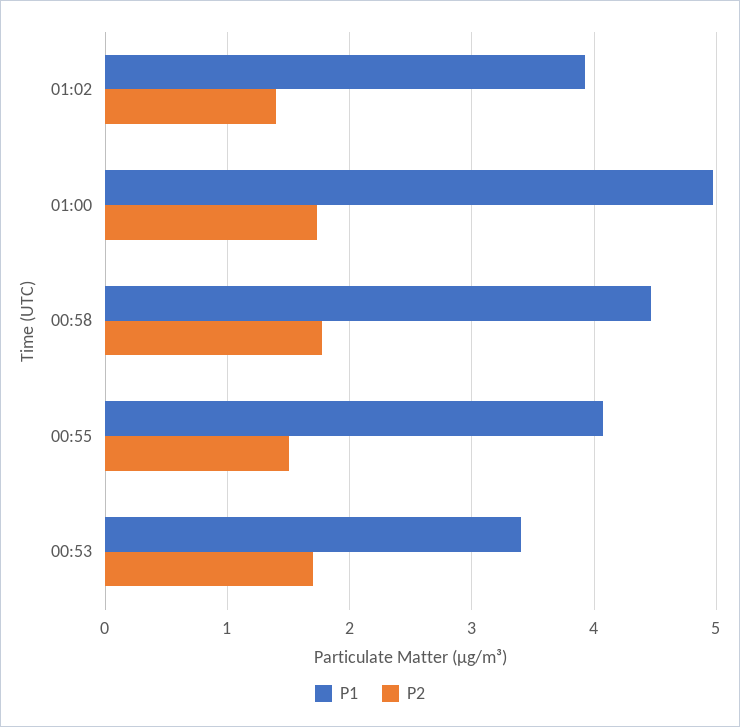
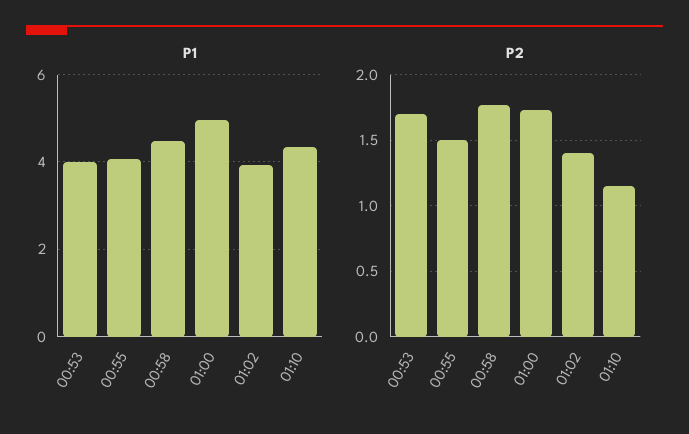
P1, 00:53: 3.4 -> 4
P1, 01:10: none -> 4.4
P2, 01:10: none -> 1.15

